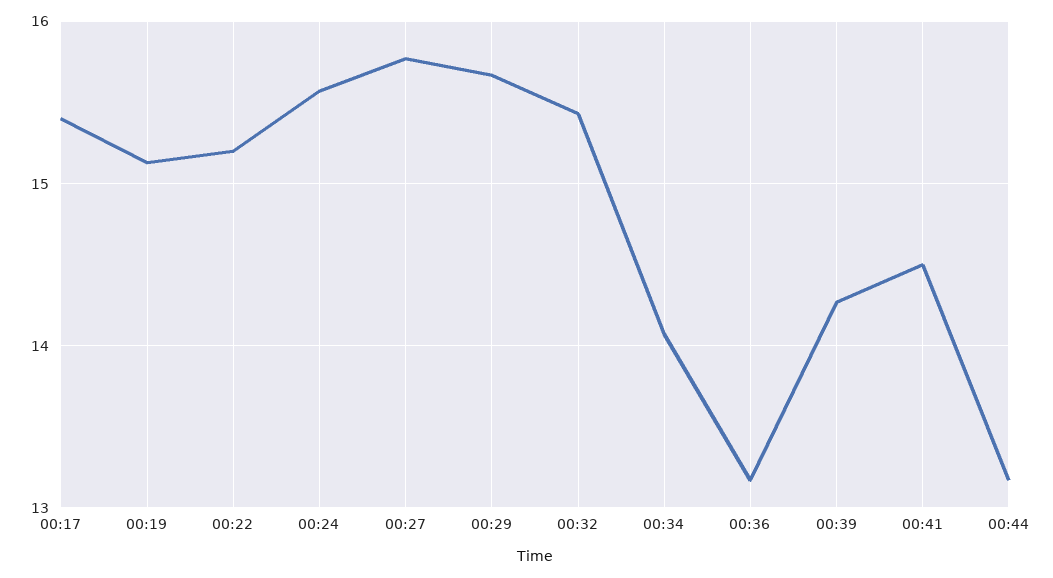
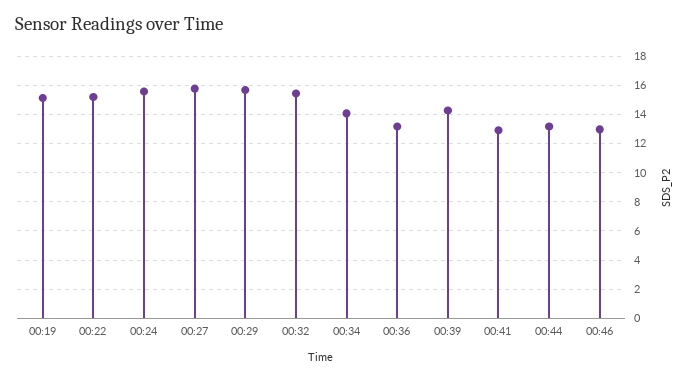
00:17: 15.4 -> none
00:41: 14.5 -> 13
00:46: none -> 13

